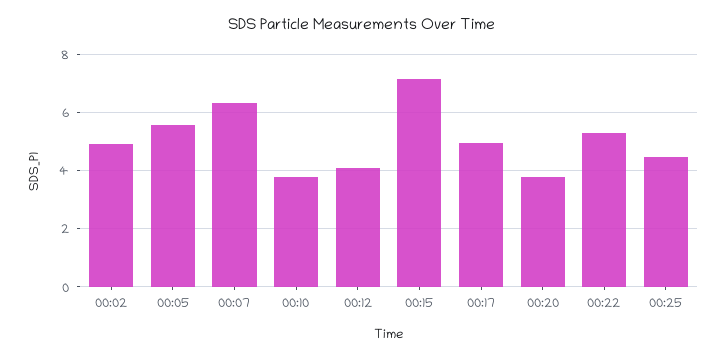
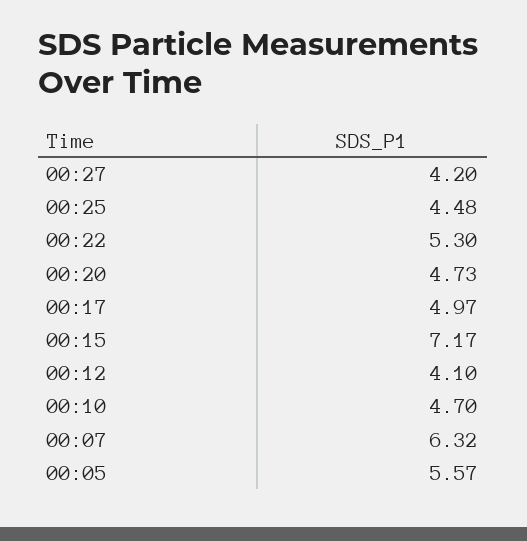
00:02: 5 -> none
00:10: 3.75 -> 4.7
00:20: 3.75 -> 4.73
00:27: none -> 4.2

